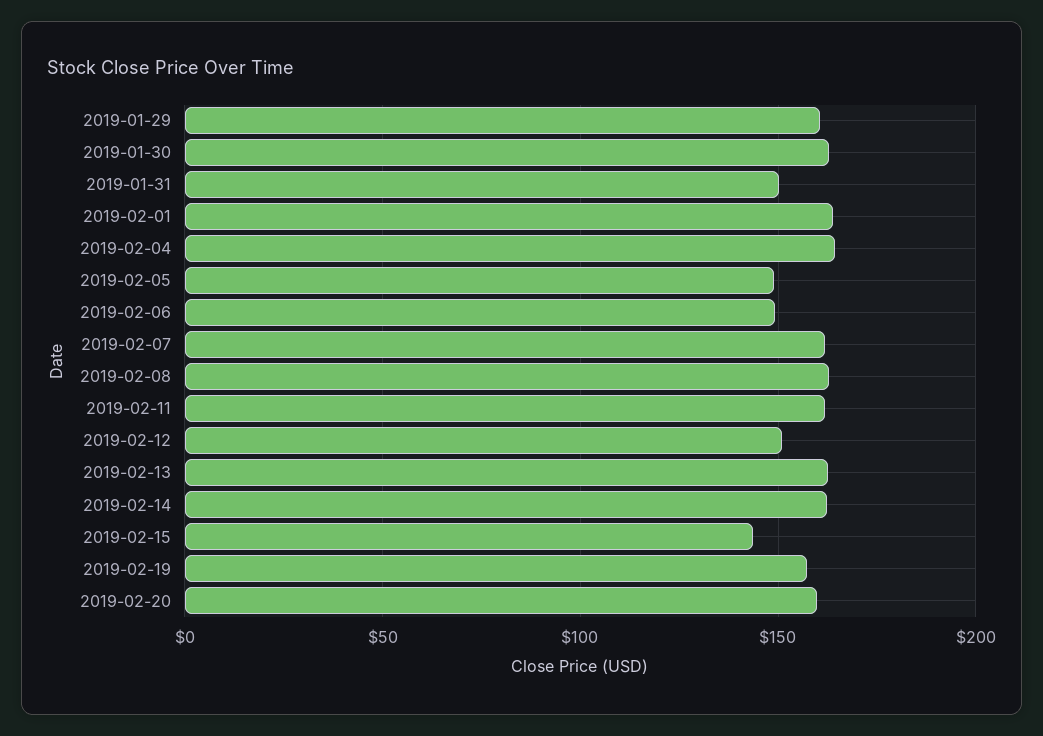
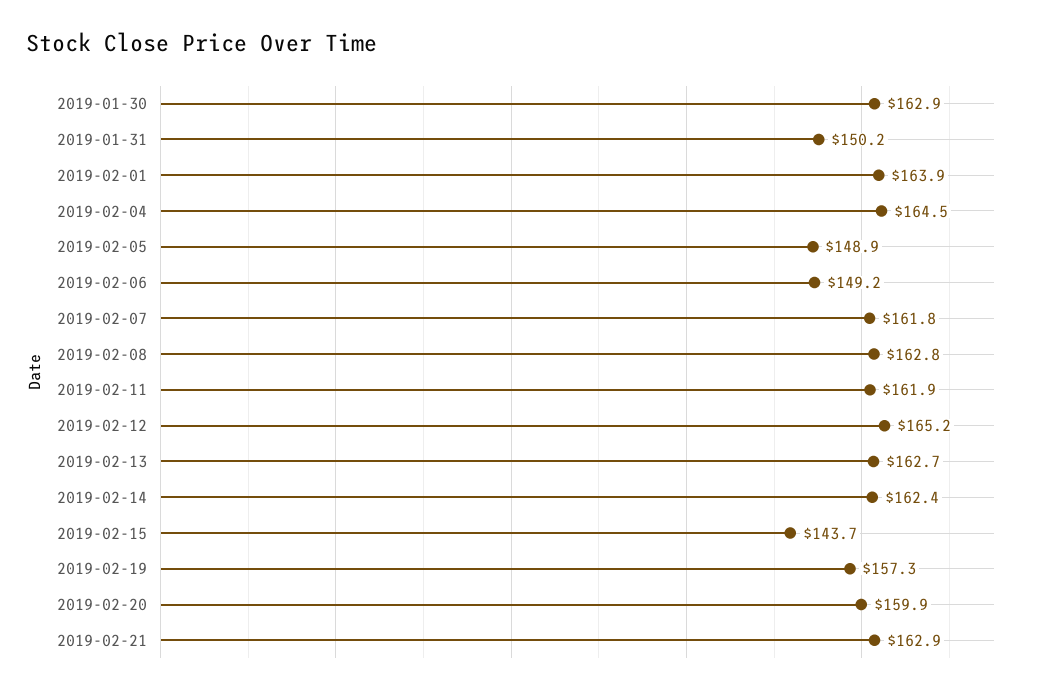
2019-01-29: 160 -> none
2019-02-12: 150 -> 165.2
2019-02-21: none -> 162.9

